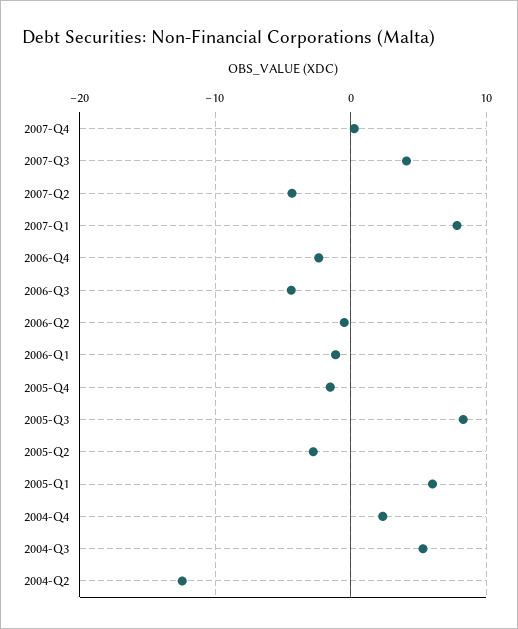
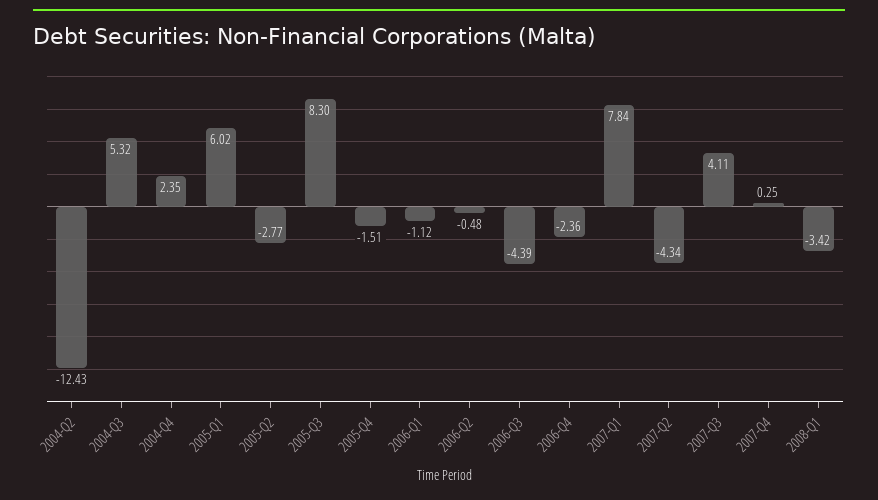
2008-Q1: none -> -3.42

